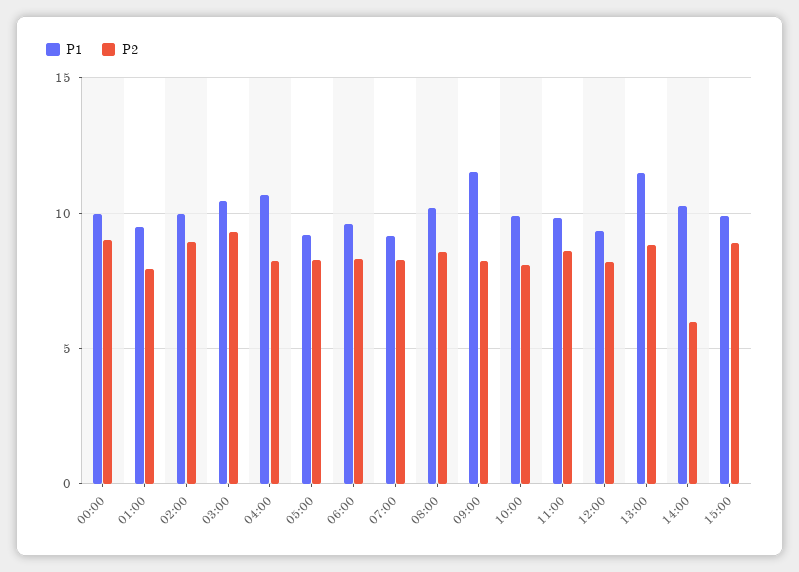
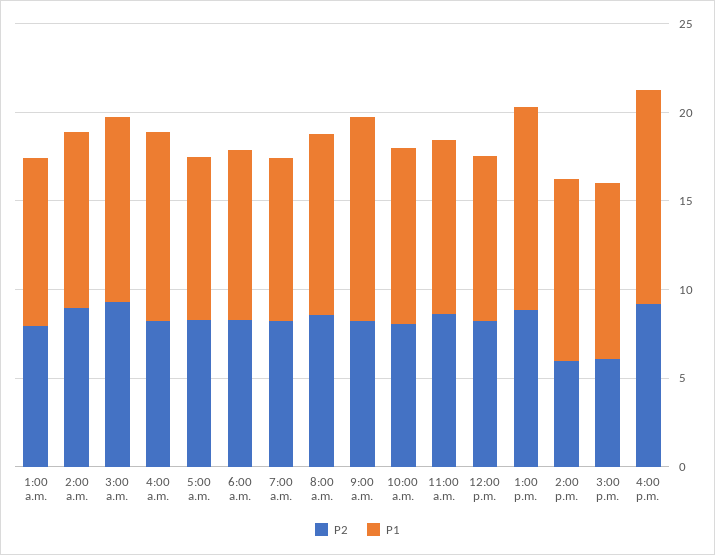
P1, 00:00: 10 -> none
P2, 00:00: 9 -> none
P2, 15:00: 9 -> 6
P2, 4:00 p.m.: none -> 9
P1, 4:00 p.m.: none -> 12

